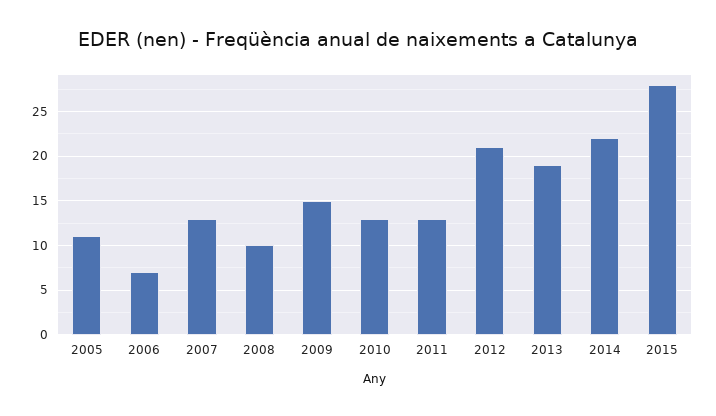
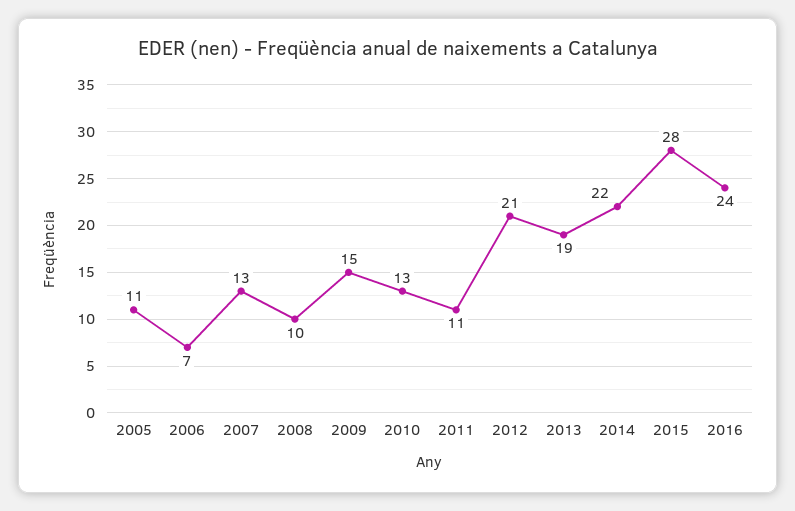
2011: 13 -> 11
2016: none -> 24

